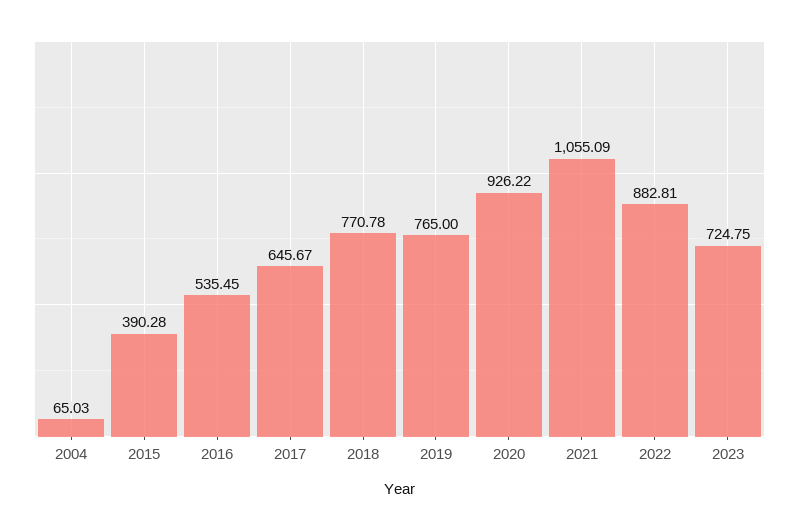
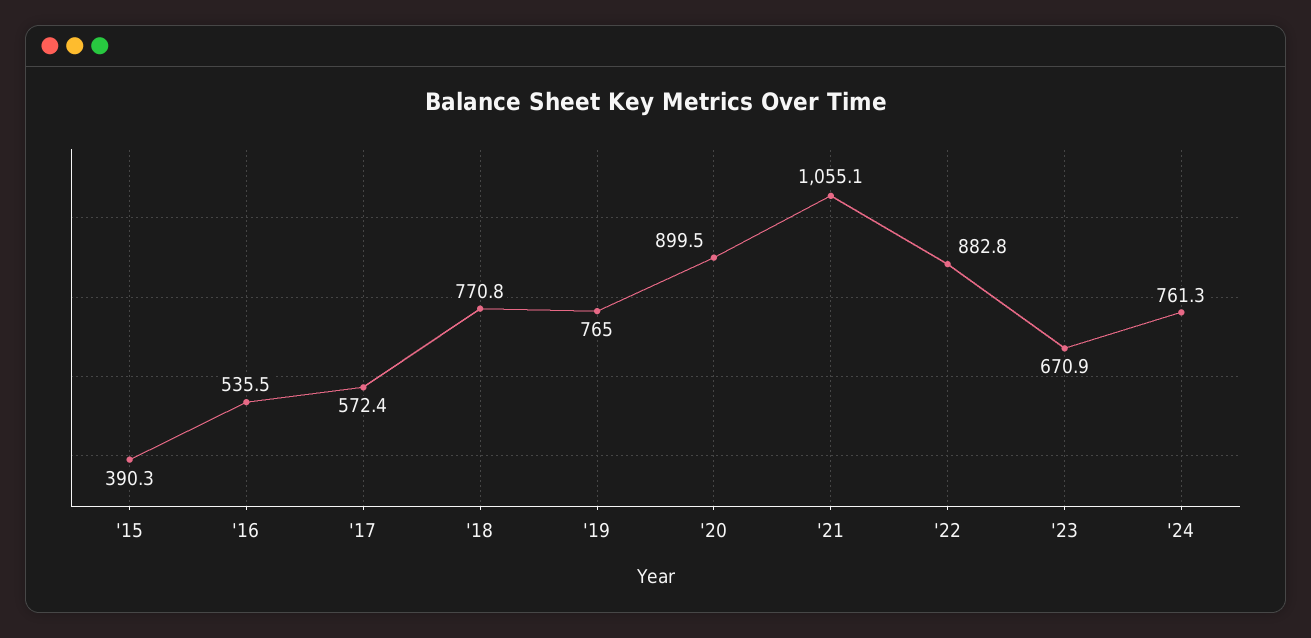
2004: 65.03 -> none
2017: 645.67 -> 572.4
2020: 926.22 -> 899.5
2023: 724.75 -> 670.9
'24: none -> 761.3

